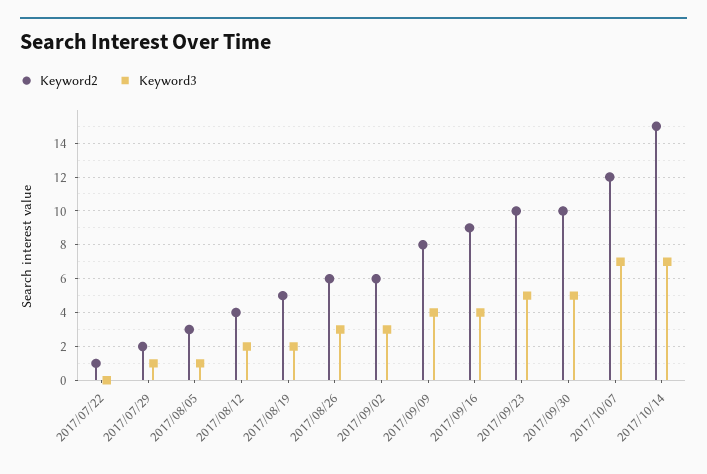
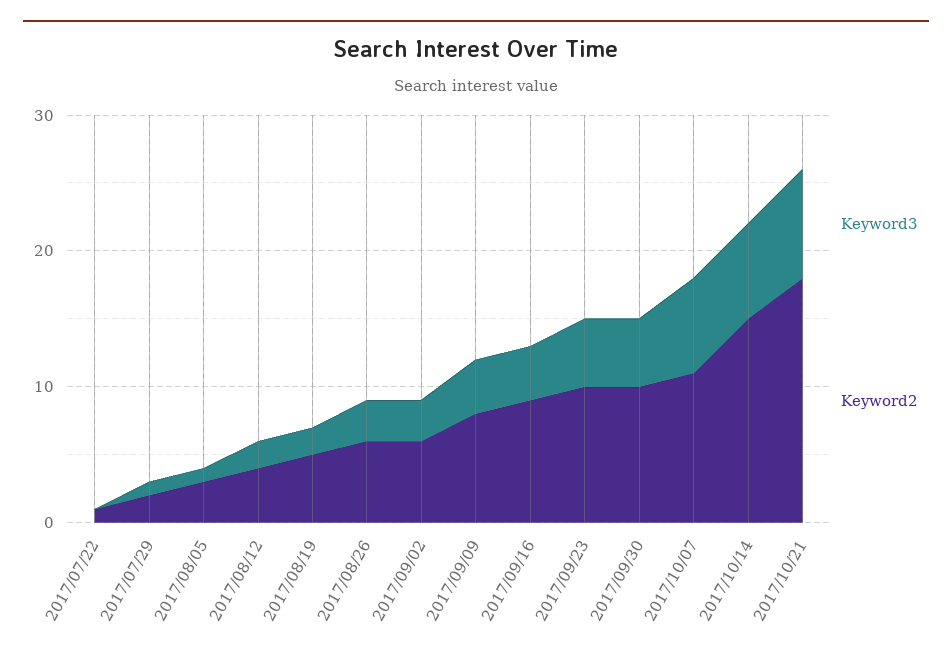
Keyword2, 2017/10/07: 12 -> 11
Keyword3, 2017/10/21: none -> 8
Keyword2, 2017/10/21: none -> 18

